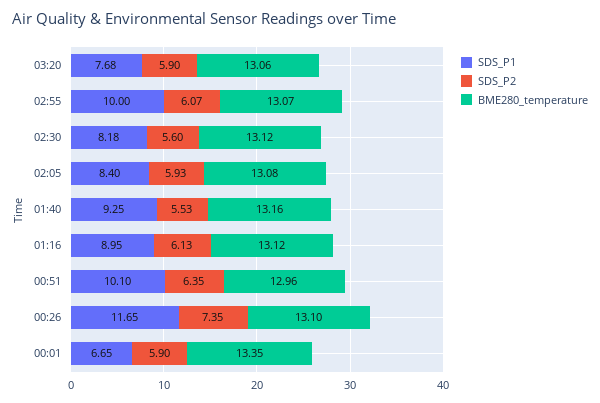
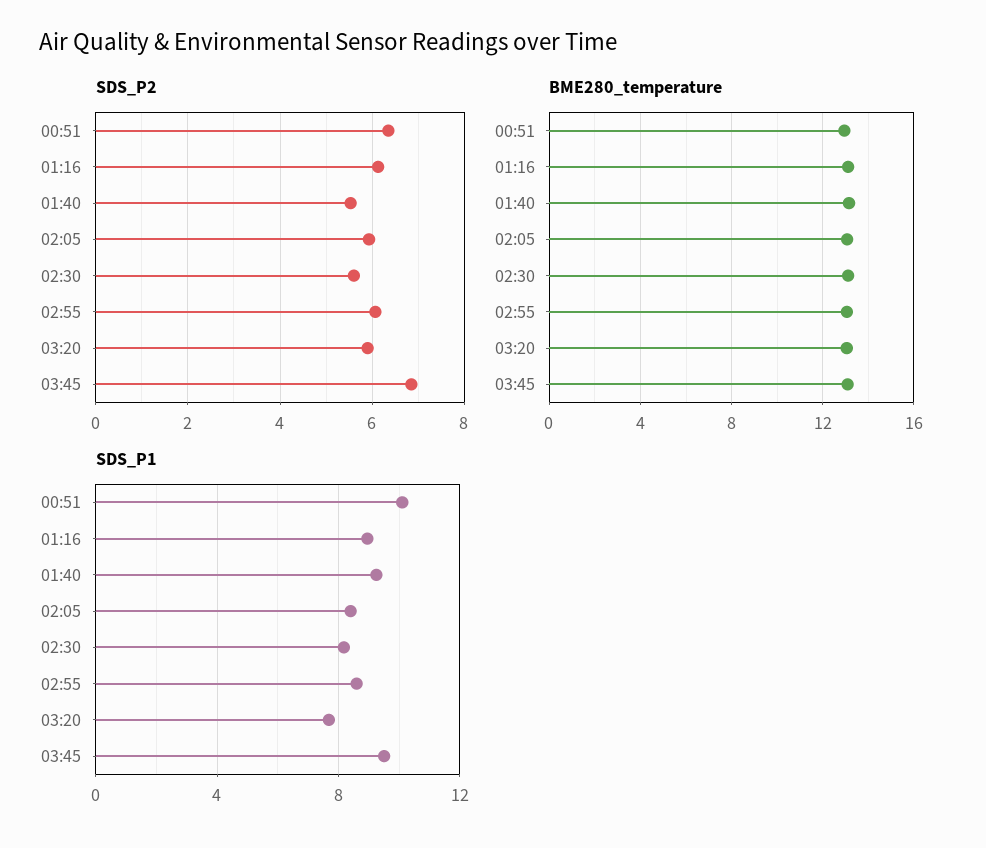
SDS_P1, 02:55: 10 -> 8.5
SDS_P1, 00:26: 11.65 -> none
SDS_P2, 00:26: 7.35 -> none
BME280_temperature, 00:26: 13.1 -> none
SDS_P1, 00:01: 6.65 -> none
SDS_P2, 00:01: 5.9 -> none
BME280_temperature, 00:01: 13.35 -> none
SDS_P2, 03:45: none -> 6.8
BME280_temperature, 03:45: none -> 13
SDS_P1, 03:45: none -> 9.5

